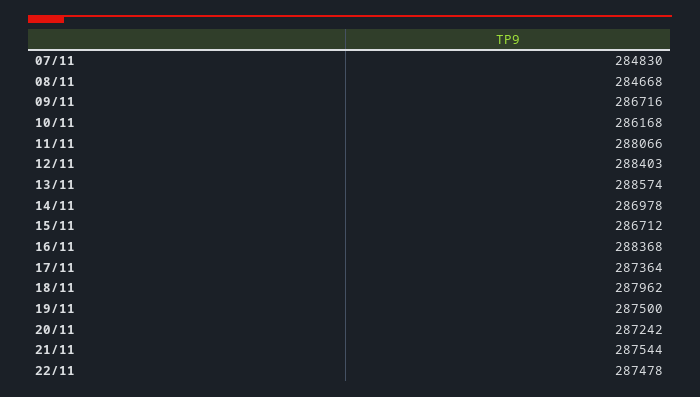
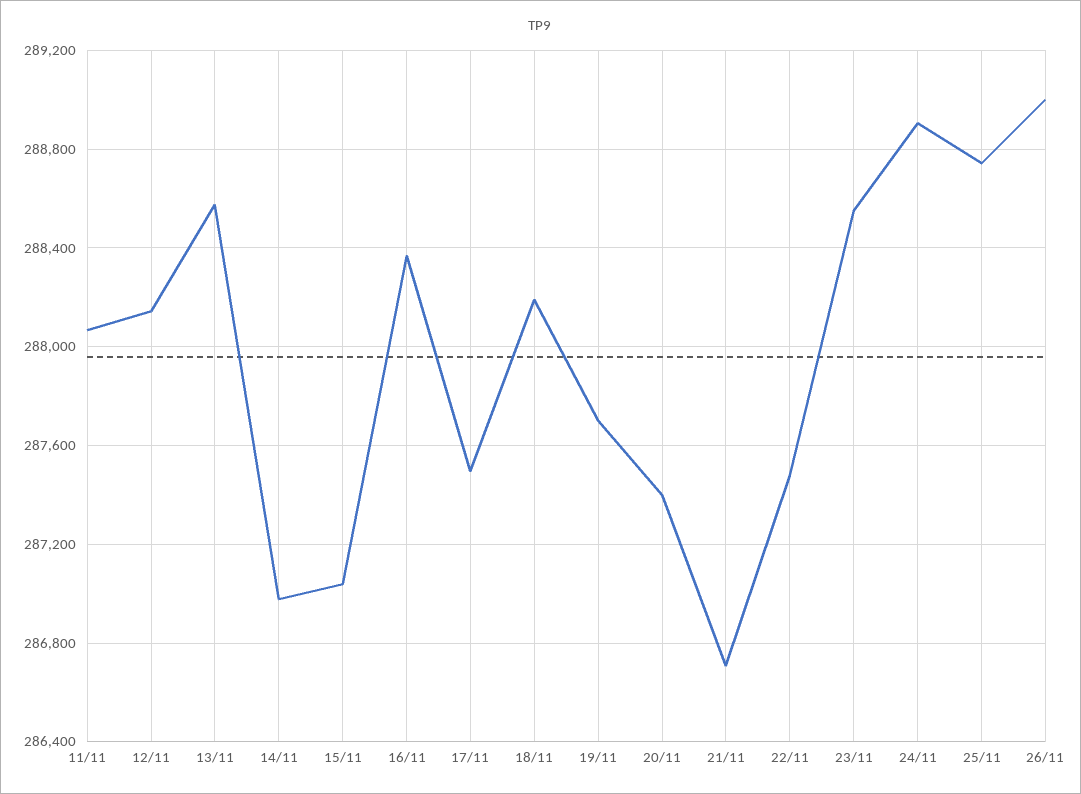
07/11: 284830 -> none
08/11: 284668 -> none
09/11: 286716 -> none
10/11: 286168 -> none
12/11: 288403 -> 288150
15/11: 286712 -> 287050
17/11: 287364 -> 287500
18/11: 287962 -> 288200
19/11: 287500 -> 287700
20/11: 287242 -> 287400
21/11: 287544 -> 286700
23/11: none -> 288550
24/11: none -> 288900
25/11: none -> 288750
26/11: none -> 289000

